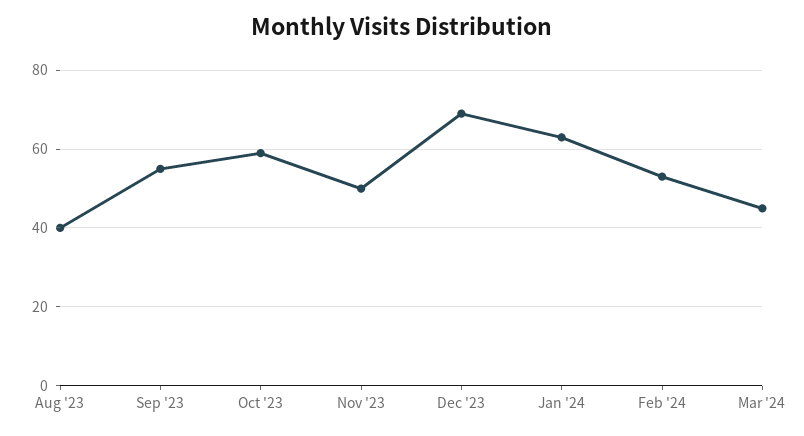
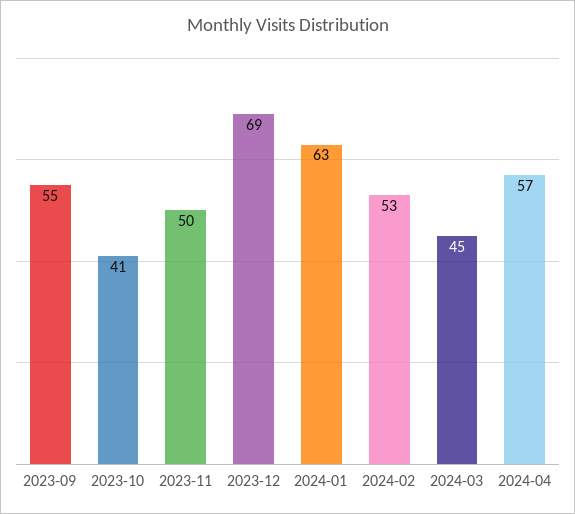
Aug '23: 40 -> none
Oct '23: 60 -> 41
2024-04: none -> 57

